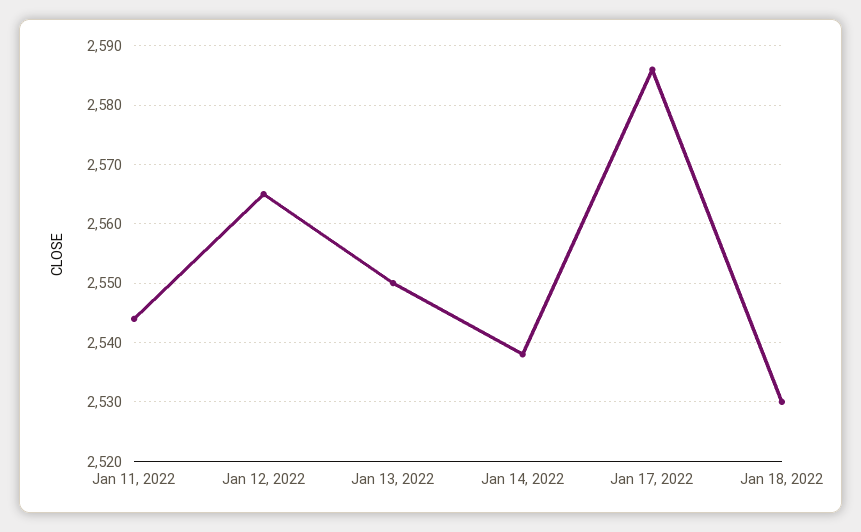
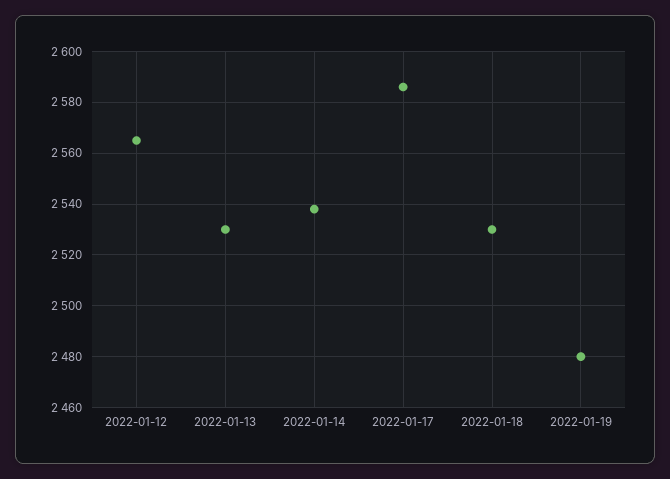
Jan 11, 2022: 2545 -> none
Jan 13, 2022: 2550 -> 2530
2022-01-19: none -> 2480

